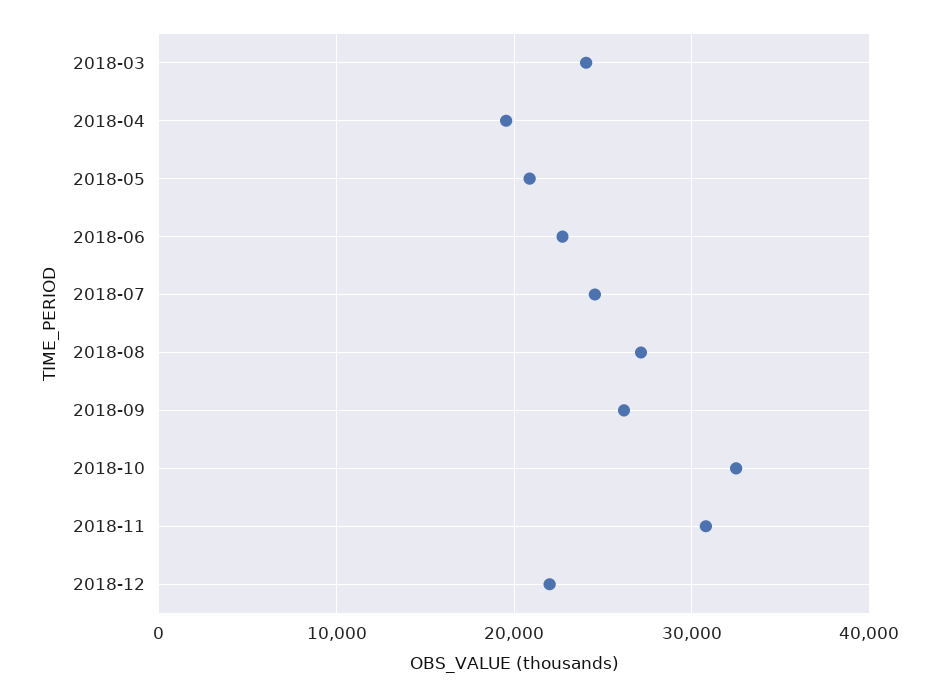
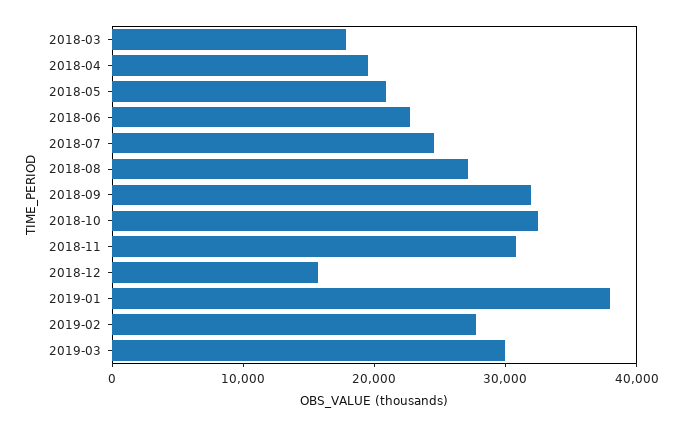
2018-03: 24000 -> 18000
2018-09: 26000 -> 32000
2018-12: 22000 -> 16000
2019-01: none -> 38000
2019-02: none -> 28000
2019-03: none -> 30000

